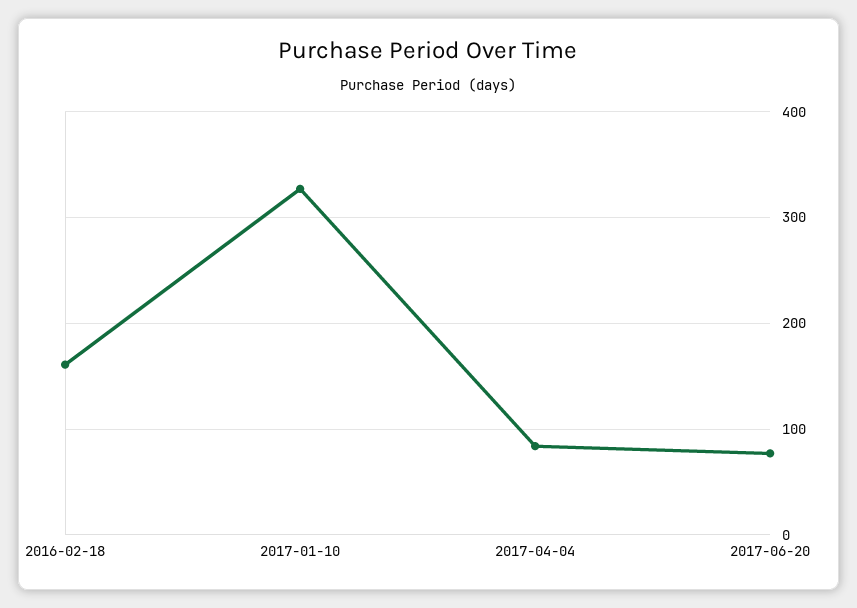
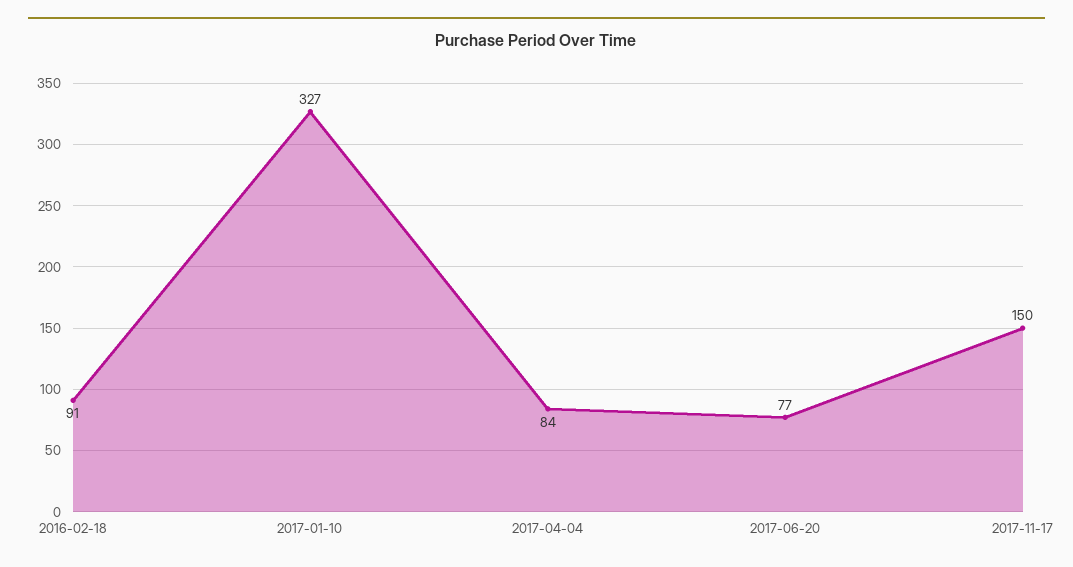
2016-02-18: 160 -> 91
2017-11-17: none -> 150

